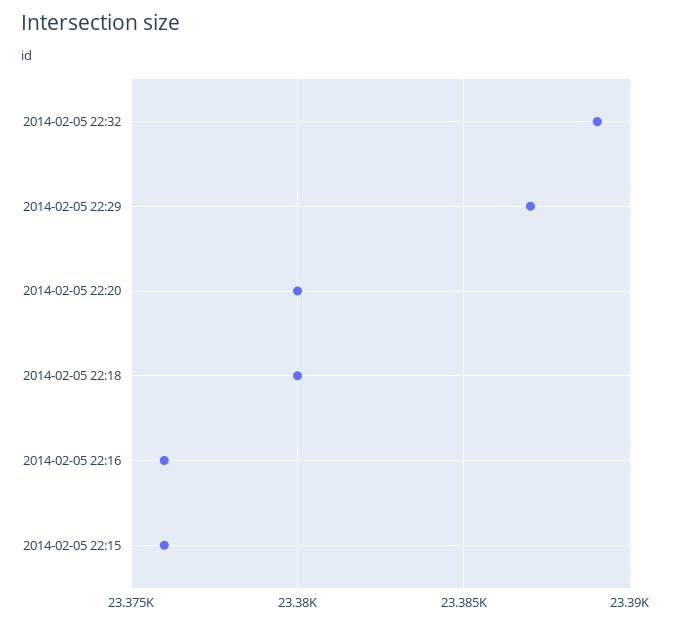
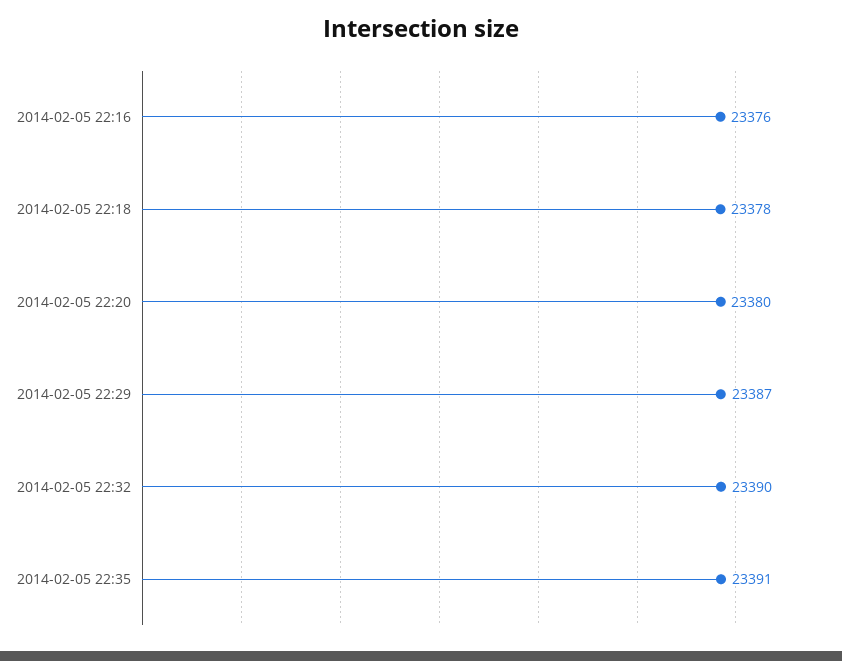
2014-02-05 22:32: 23389 -> 23390
2014-02-05 22:18: 23380 -> 23378
2014-02-05 22:15: 23376 -> none
2014-02-05 22:35: none -> 23391

